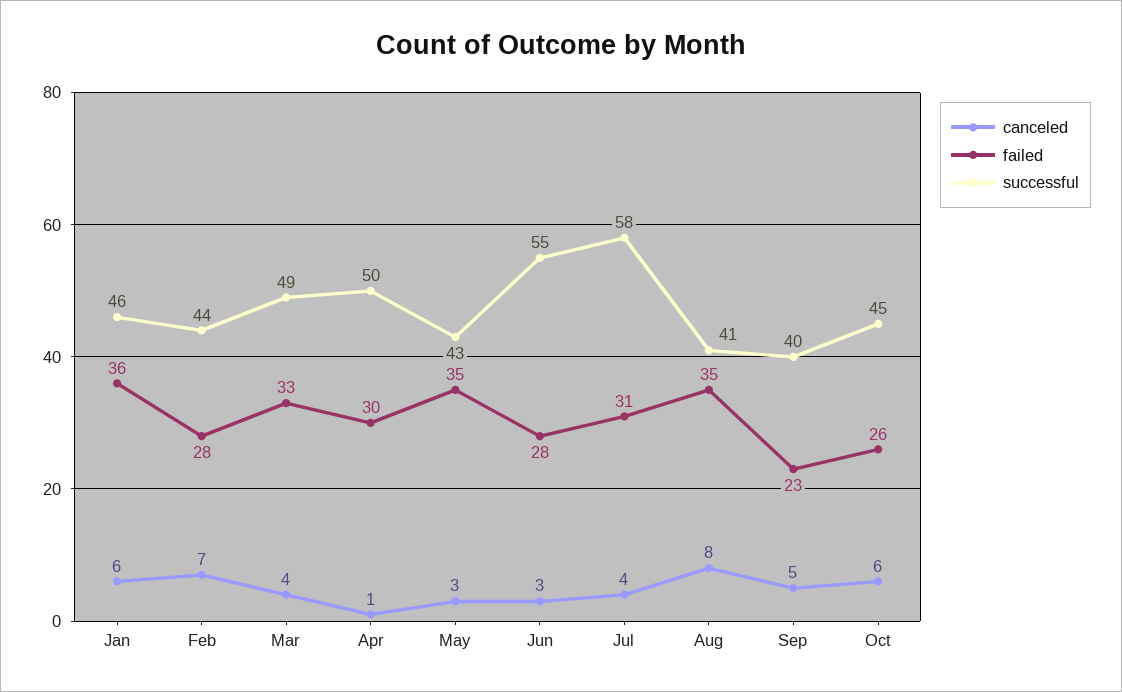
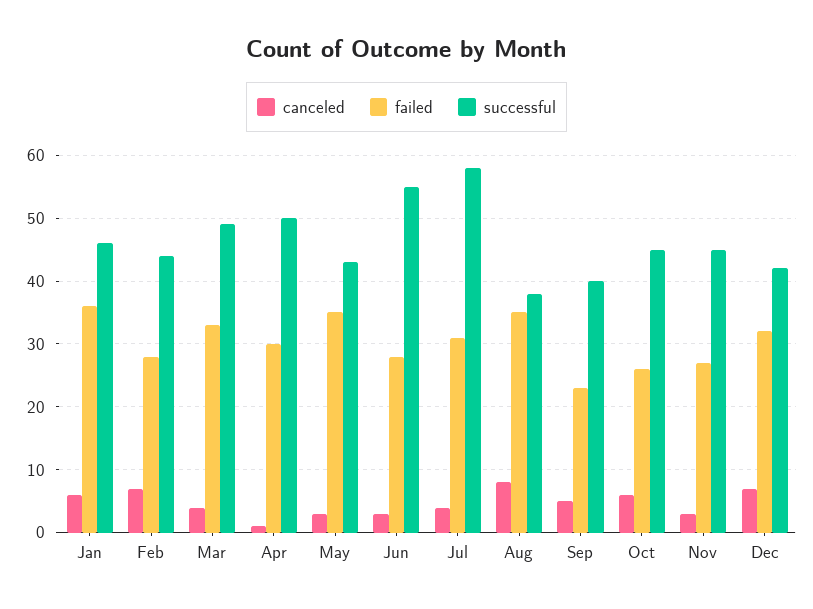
successful, Aug: 41 -> 38
canceled, Nov: none -> 3
failed, Nov: none -> 27
successful, Nov: none -> 45
canceled, Dec: none -> 7
failed, Dec: none -> 32
successful, Dec: none -> 42

